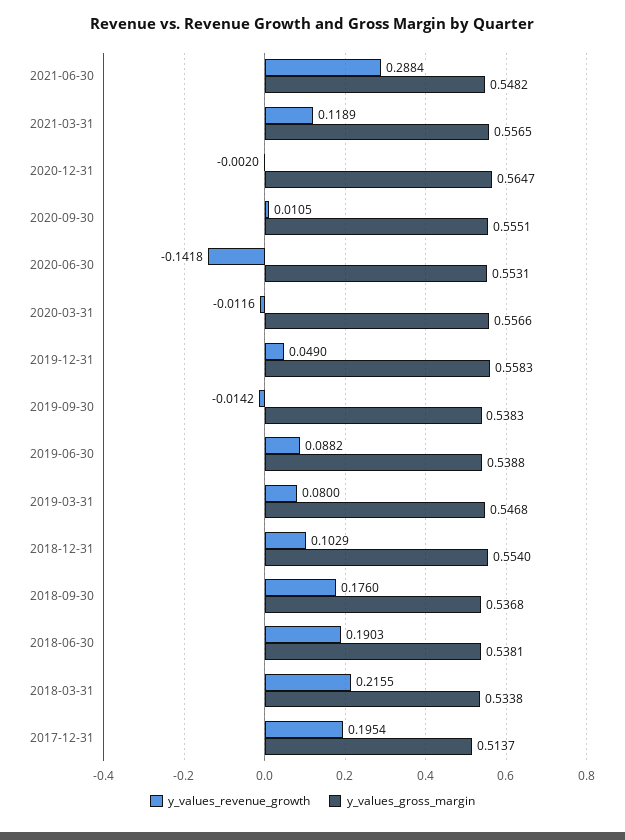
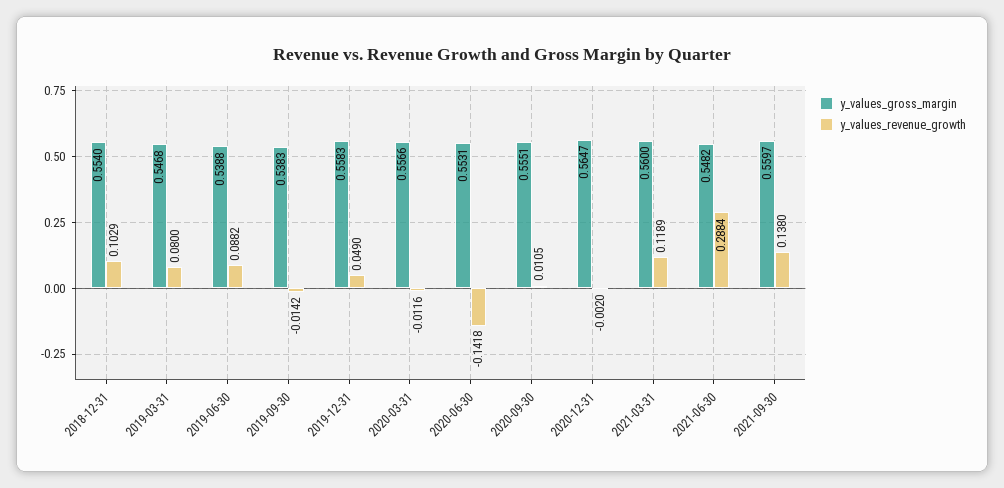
y_values_gross_margin, 2021-03-31: 0.5565 -> 0.56
y_values_revenue_growth, 2018-09-30: 0.176 -> none
y_values_gross_margin, 2018-09-30: 0.5368 -> none
y_values_revenue_growth, 2018-06-30: 0.1903 -> none
y_values_gross_margin, 2018-06-30: 0.5381 -> none
y_values_revenue_growth, 2018-03-31: 0.2155 -> none
y_values_gross_margin, 2018-03-31: 0.5338 -> none
y_values_revenue_growth, 2017-12-31: 0.1954 -> none
y_values_gross_margin, 2017-12-31: 0.5137 -> none
y_values_gross_margin, 2021-09-30: none -> 0.5597
y_values_revenue_growth, 2021-09-30: none -> 0.138

